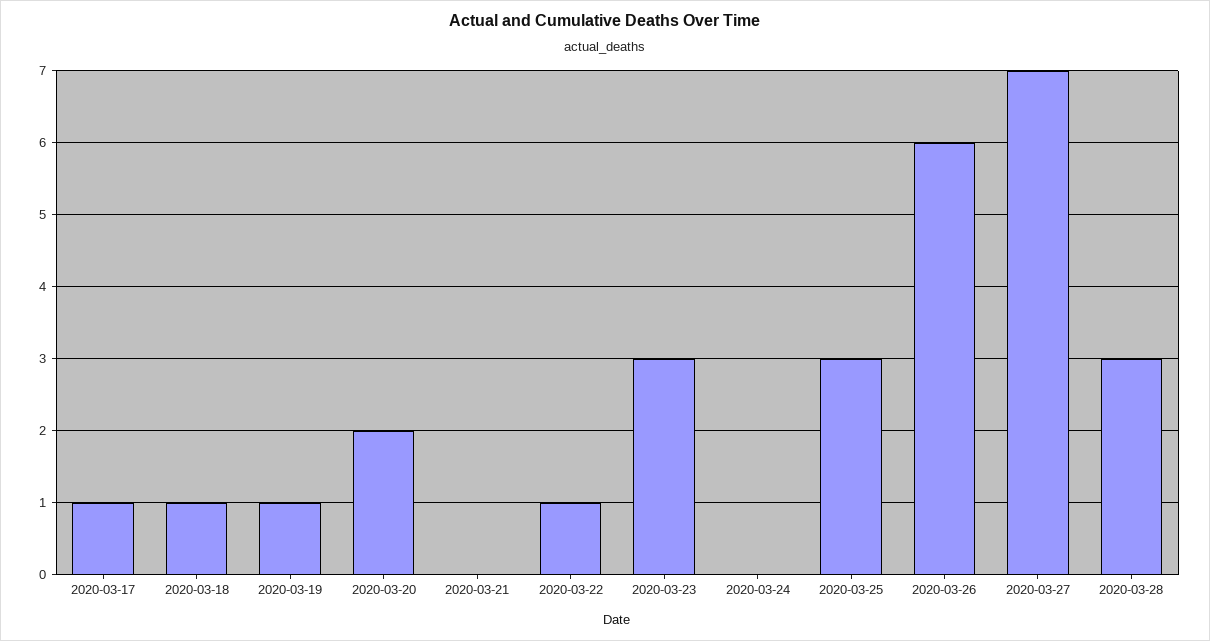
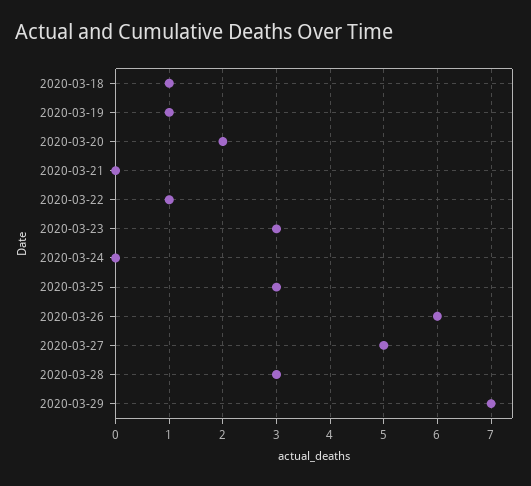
2020-03-17: 1 -> none
2020-03-27: 7 -> 5
2020-03-29: none -> 7

